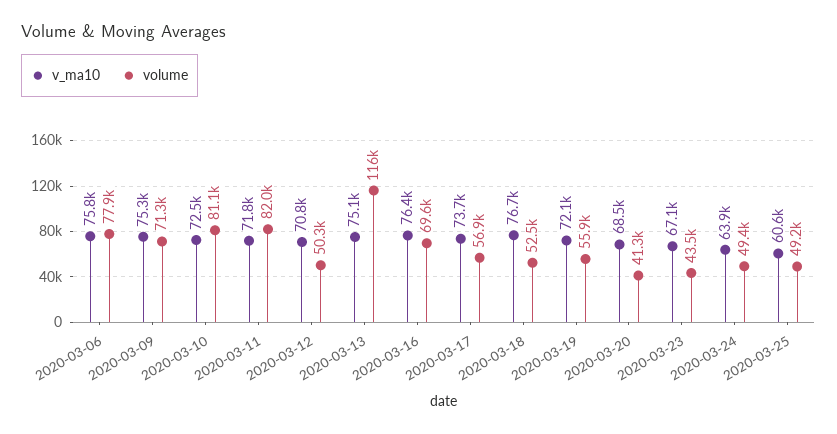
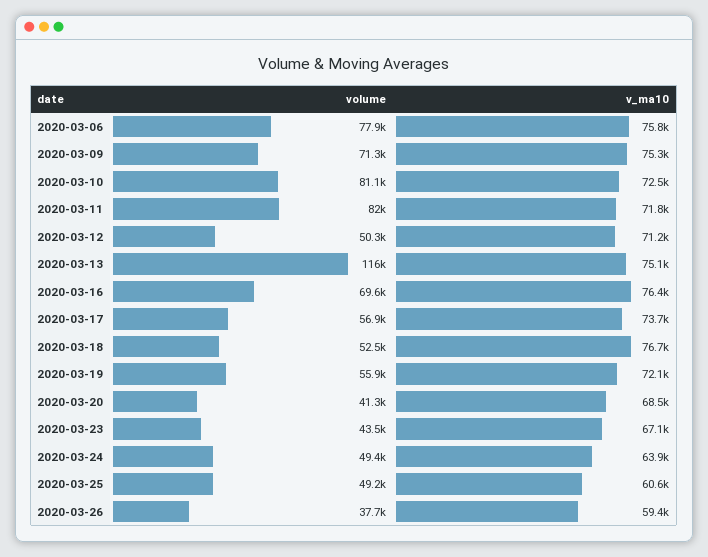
v_ma10, 2020-03-12: 70800 -> 71200
volume, 2020-03-26: none -> 37700
v_ma10, 2020-03-26: none -> 59400

